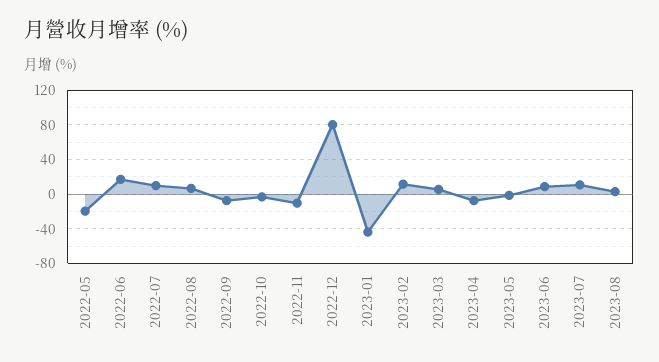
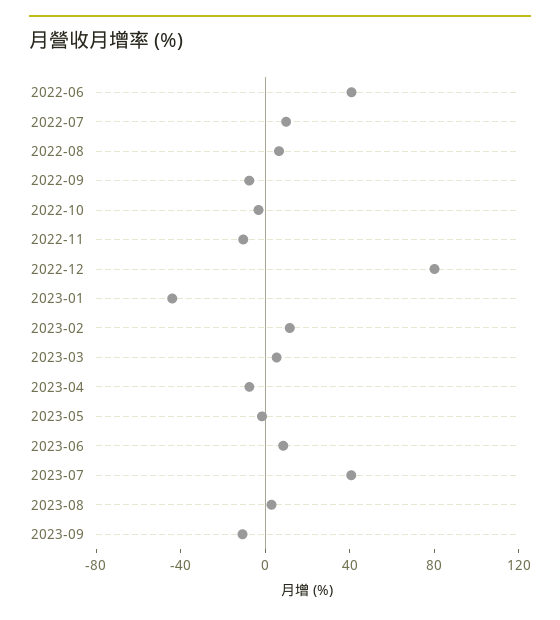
2022-05: -20 -> none
2022-06: 20 -> 40
2023-07: 10 -> 40
2023-09: none -> -10

